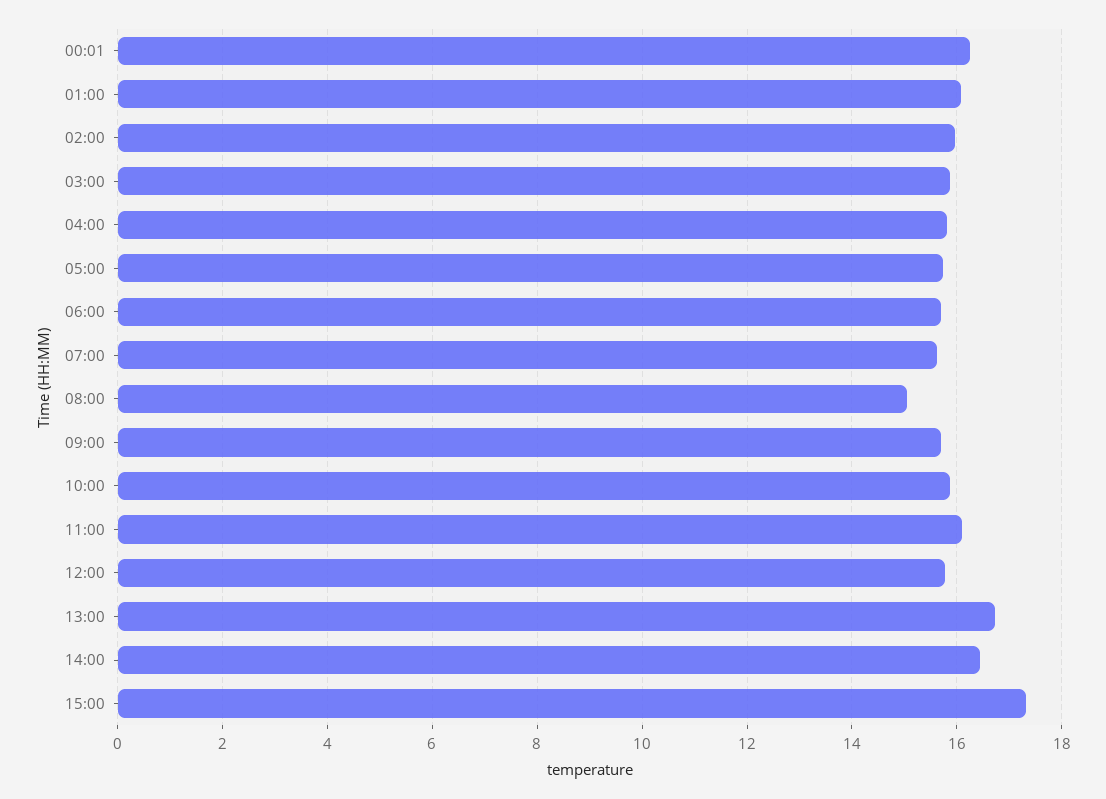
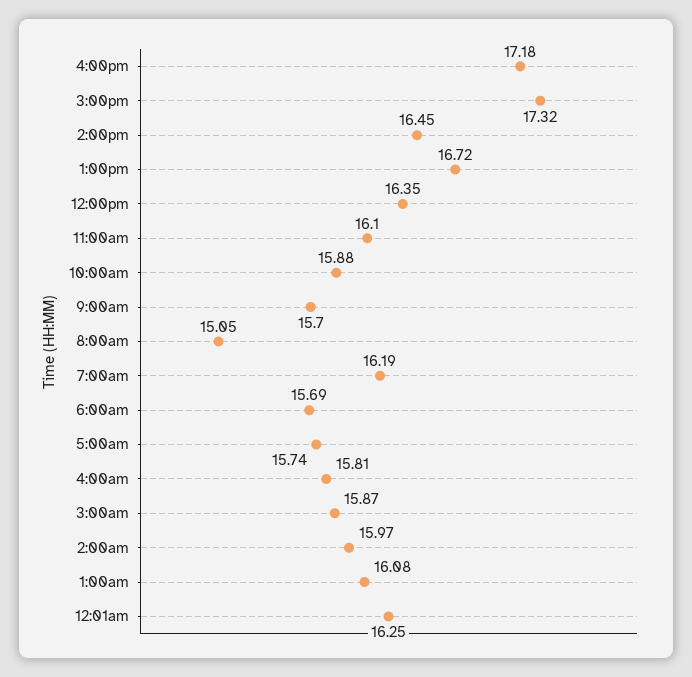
07:00: 15.6 -> 16.19
12:00: 15.8 -> 16.35
4:00pm: none -> 17.18

